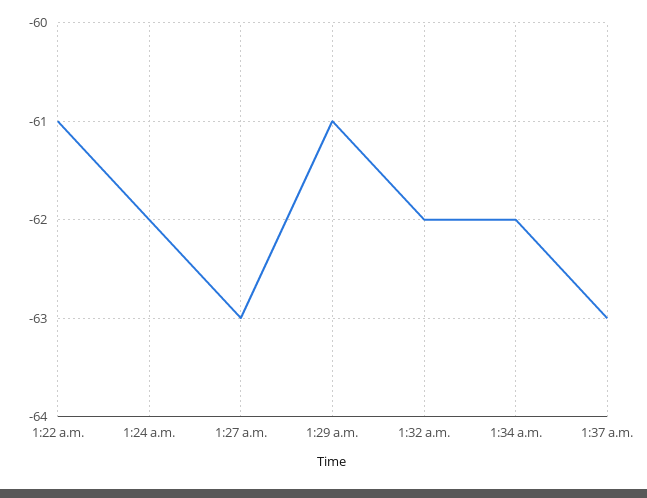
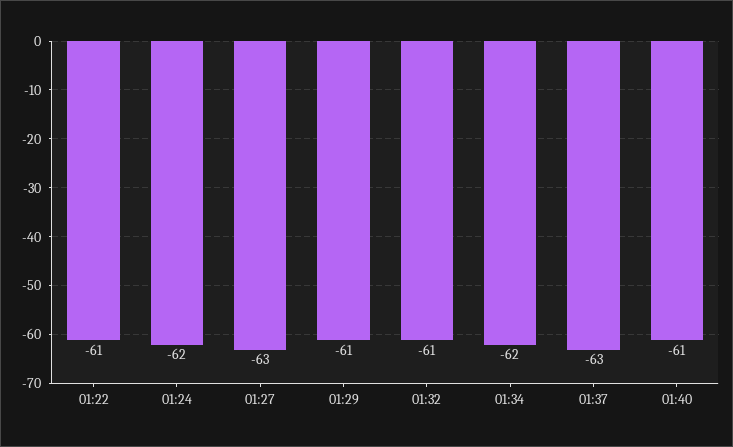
1:32 a.m.: -62 -> -61
01:40: none -> -61

